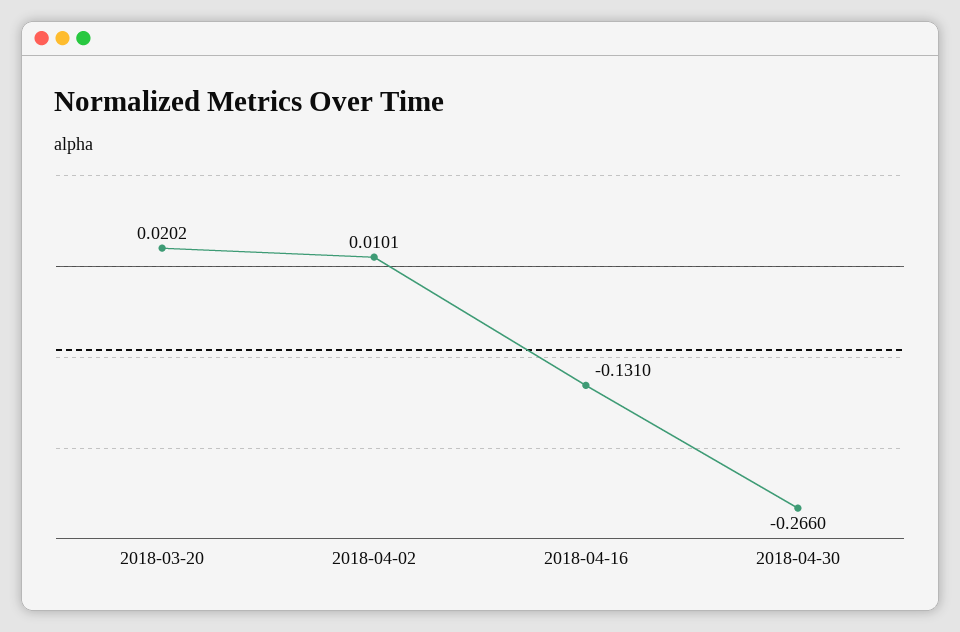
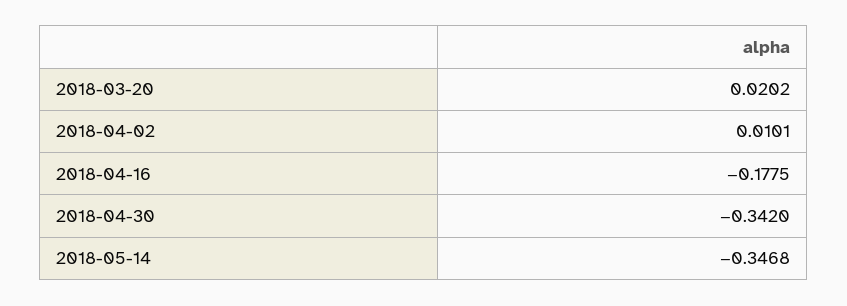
2018-04-16: -0.131 -> -0.1775
2018-04-30: -0.266 -> -0.342
2018-05-14: none -> -0.3468

